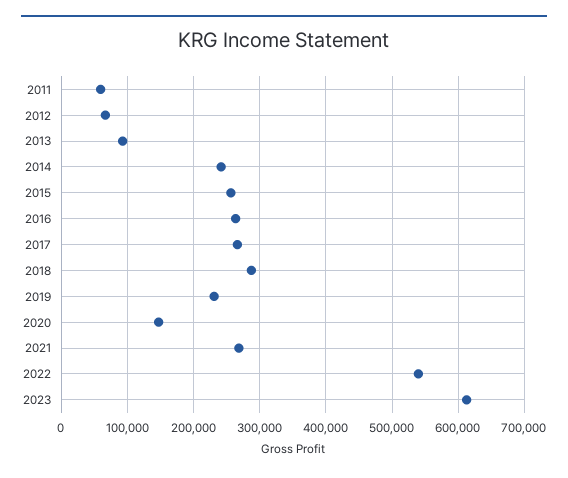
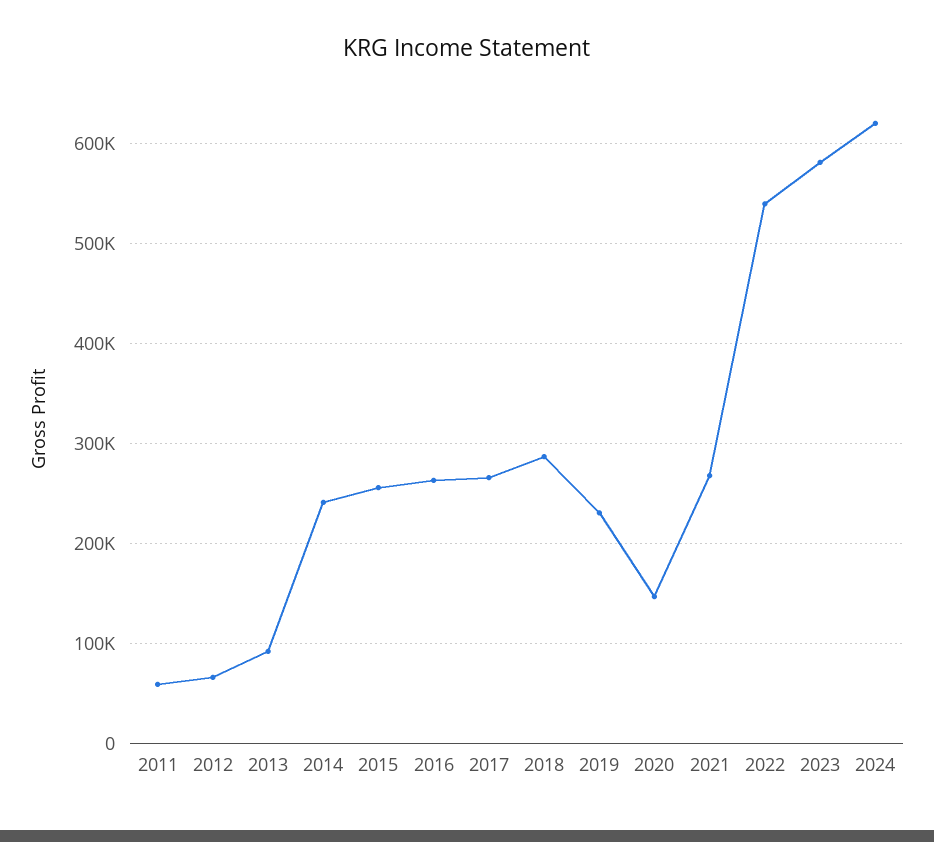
2023: 610000 -> 580000
2024: none -> 620000

